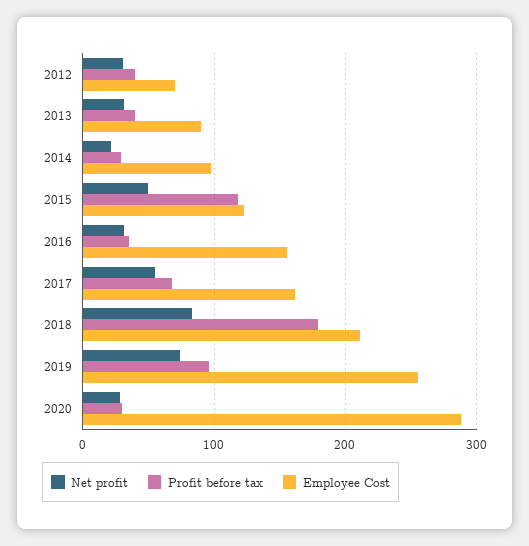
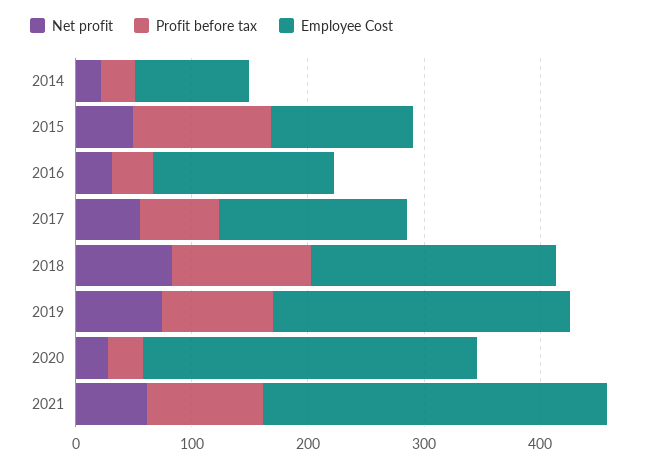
Net profit, 2012: 30 -> none
Profit before tax, 2012: 40 -> none
Employee Cost, 2012: 70 -> none
Net profit, 2013: 30 -> none
Profit before tax, 2013: 40 -> none
Employee Cost, 2013: 90 -> none
Profit before tax, 2018: 180 -> 120
Net profit, 2021: none -> 60
Profit before tax, 2021: none -> 100
Employee Cost, 2021: none -> 300

